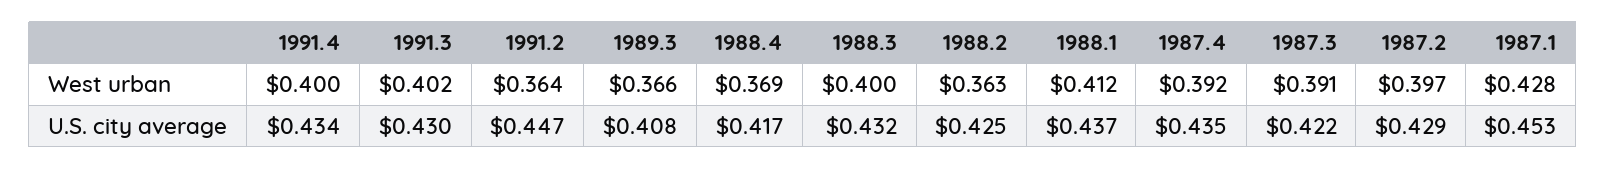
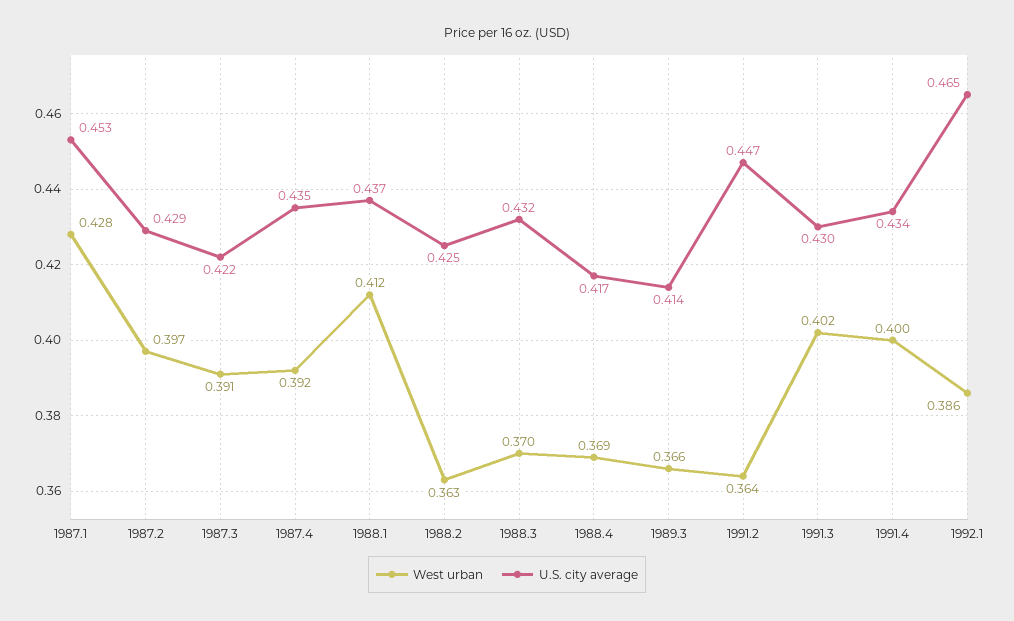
West urban, 1988.3: 0.4 -> 0.37
U.S. city average, 1989.3: 0.408 -> 0.414
West urban, 1992.1: none -> 0.386
U.S. city average, 1992.1: none -> 0.465

